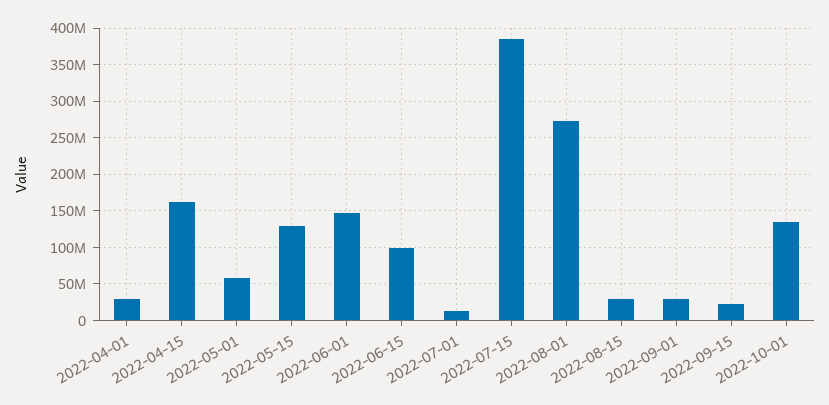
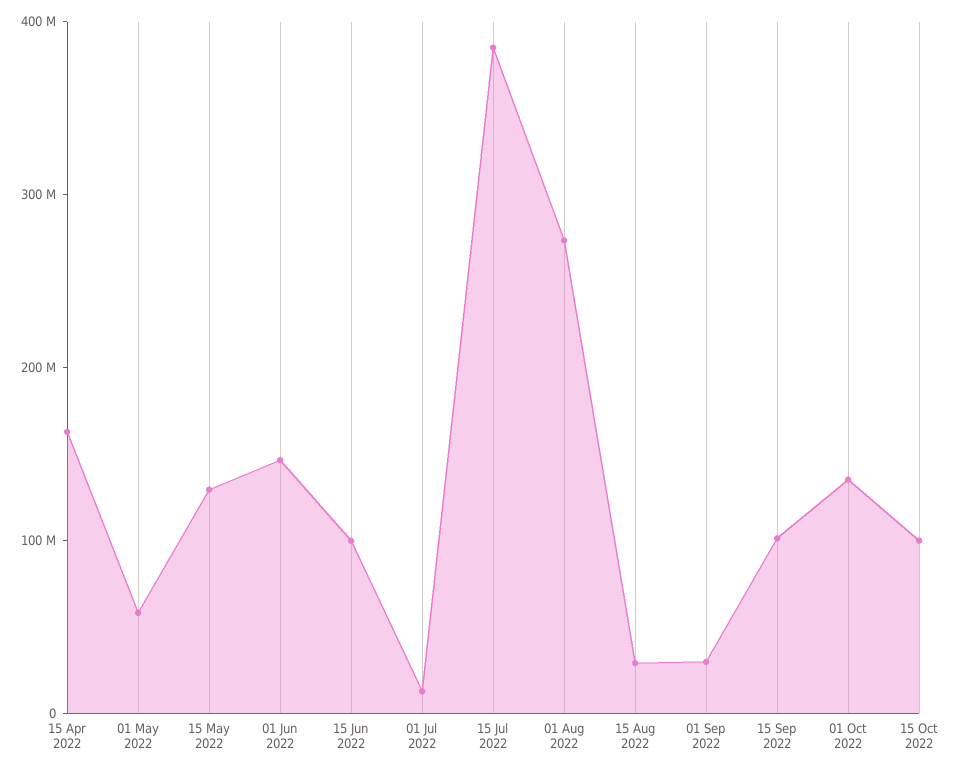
2022-04-01: 30000000 -> none
2022-09-15: 20000000 -> 100000000
15 Oct 2022: none -> 100000000

